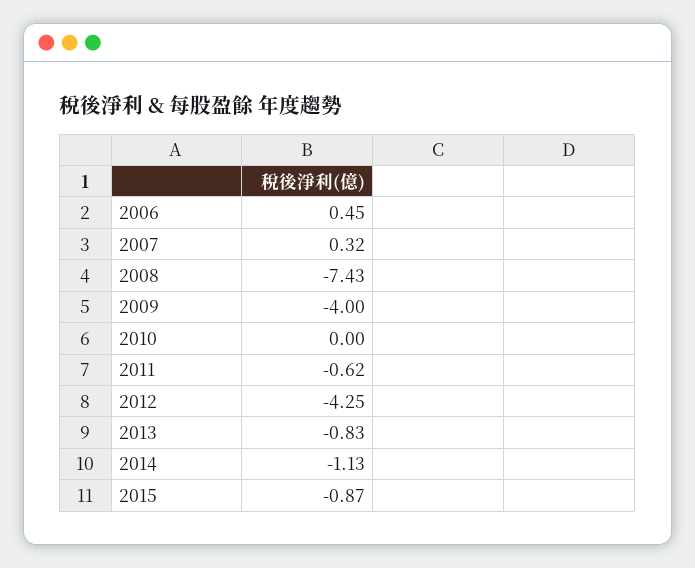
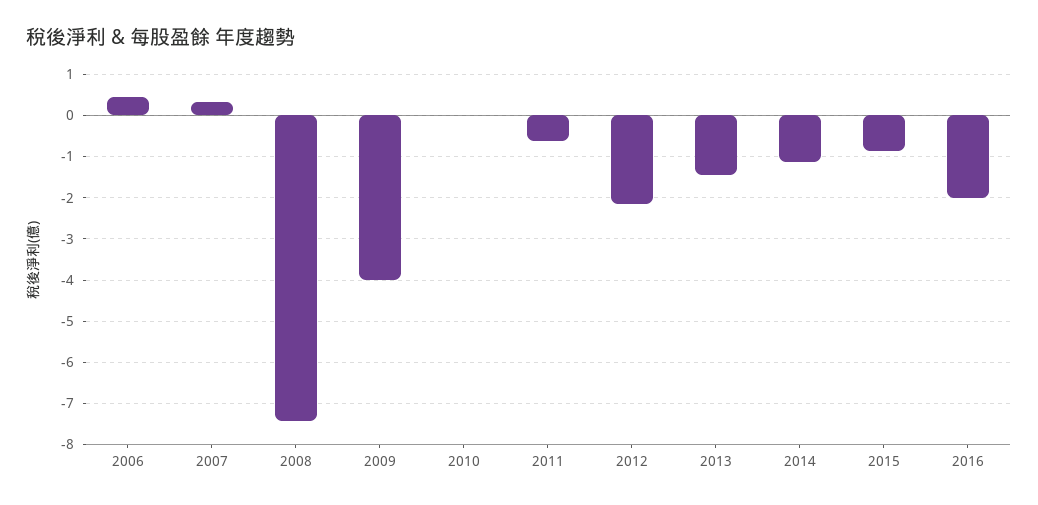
2012: -4.25 -> -2.2
2013: -0.83 -> -1.4
2016: none -> -2

